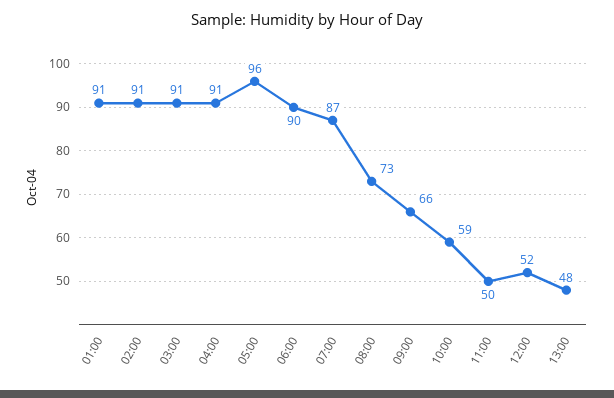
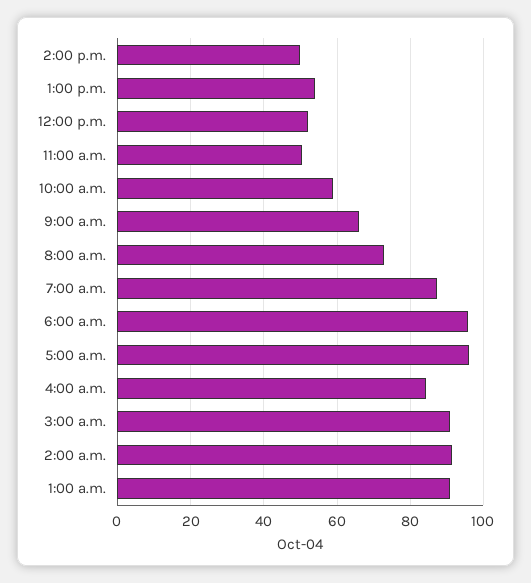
04:00: 91 -> 84
06:00: 90 -> 96
13:00: 48 -> 54
2:00 p.m.: none -> 50

